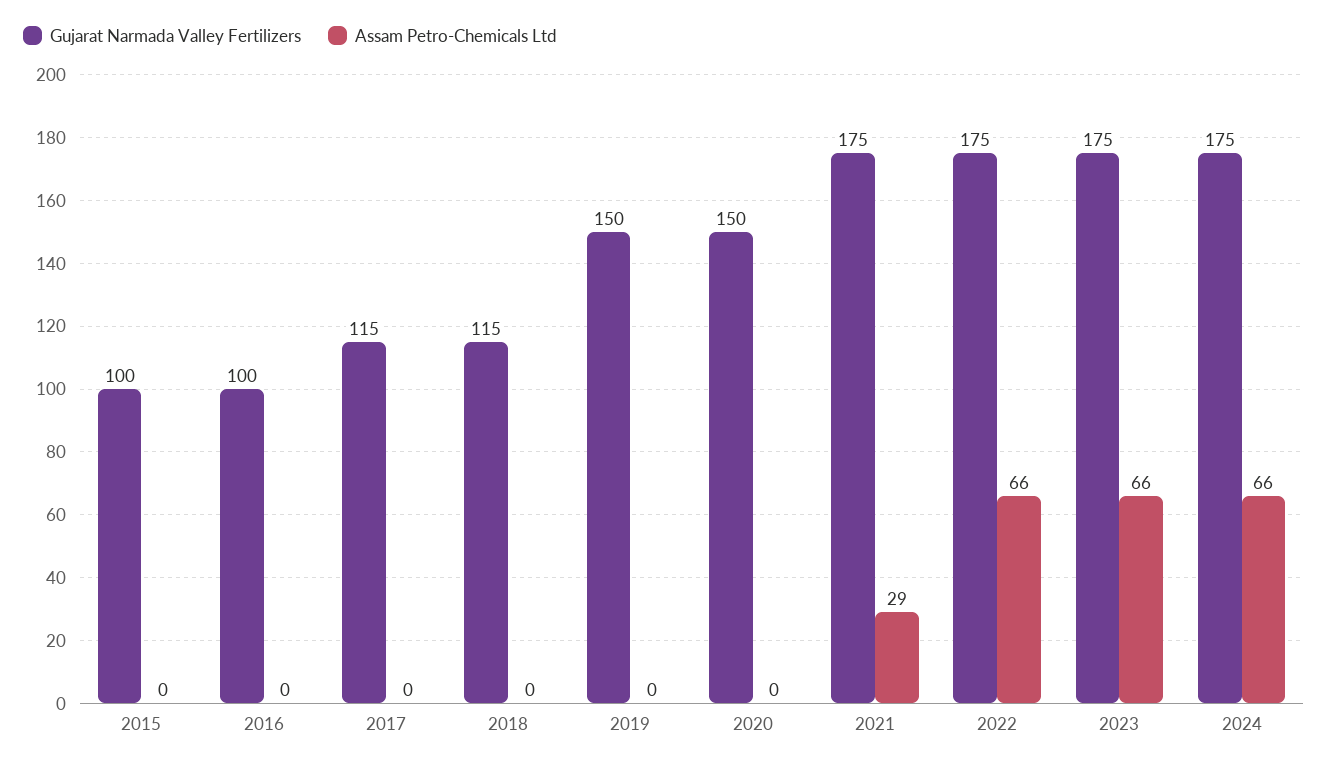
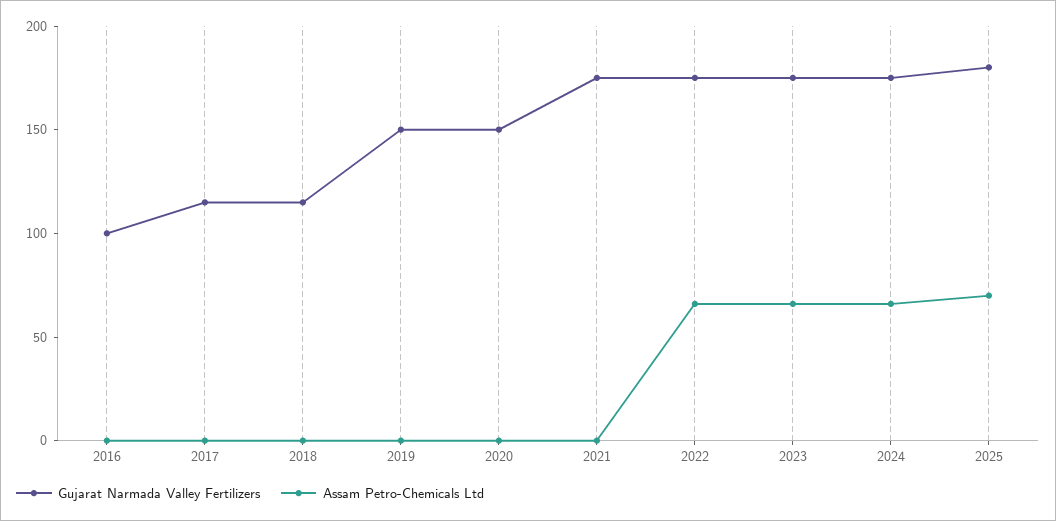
Gujarat Narmada Valley Fertilizers, 2015: 100 -> none
Assam Petro-Chemicals Ltd, 2015: 0 -> none
Assam Petro-Chemicals Ltd, 2021: 29 -> 0
Gujarat Narmada Valley Fertilizers, 2025: none -> 180
Assam Petro-Chemicals Ltd, 2025: none -> 70

